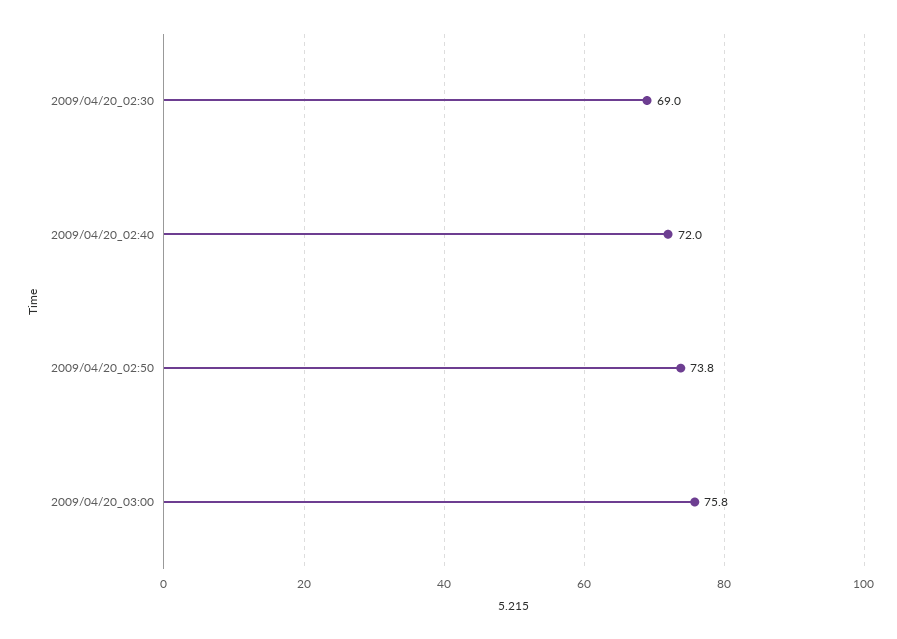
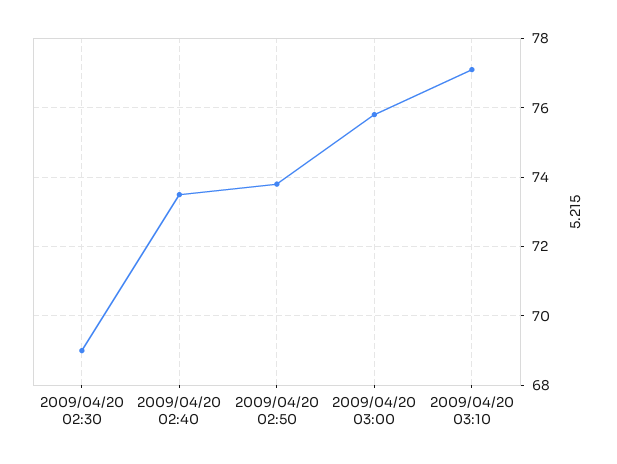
2009/04/20_02:40: 72 -> 73.5
2009/04/20 03:10: none -> 77

